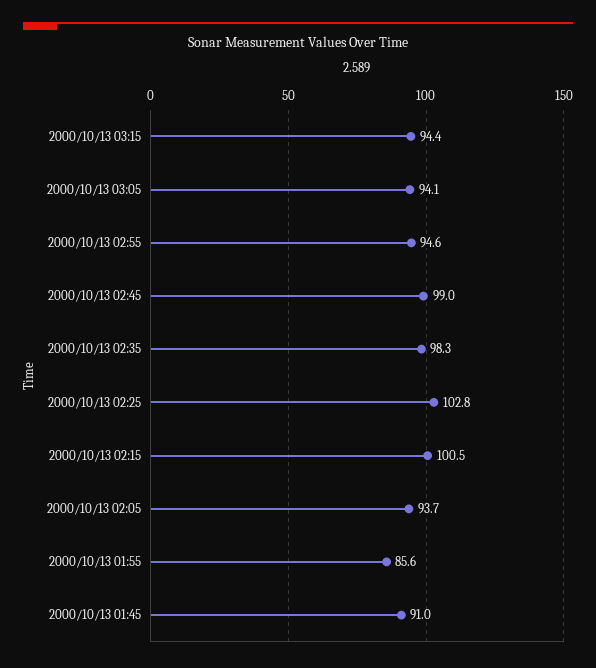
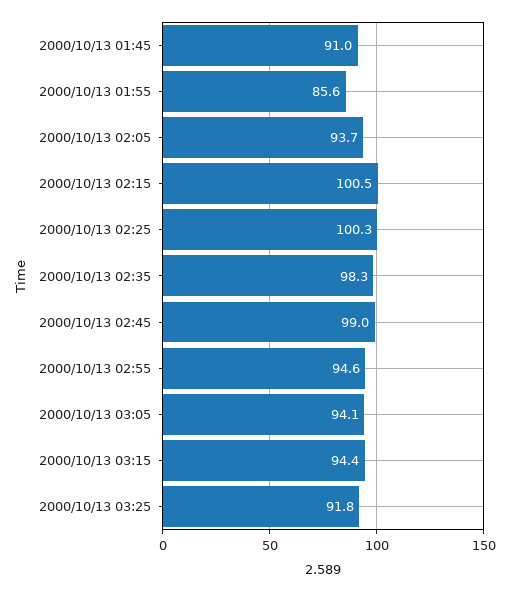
2000/10/13 02:25: 102.8 -> 100.3
2000/10/13 03:25: none -> 91.8

